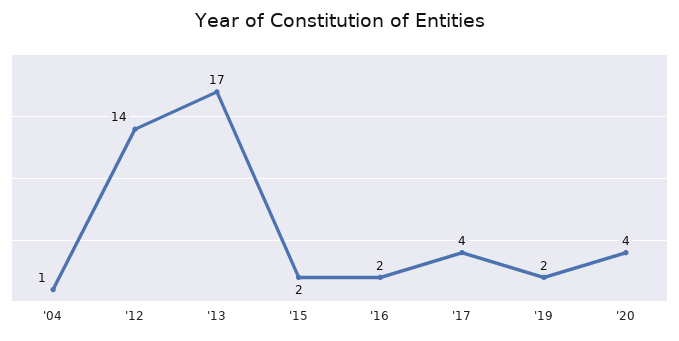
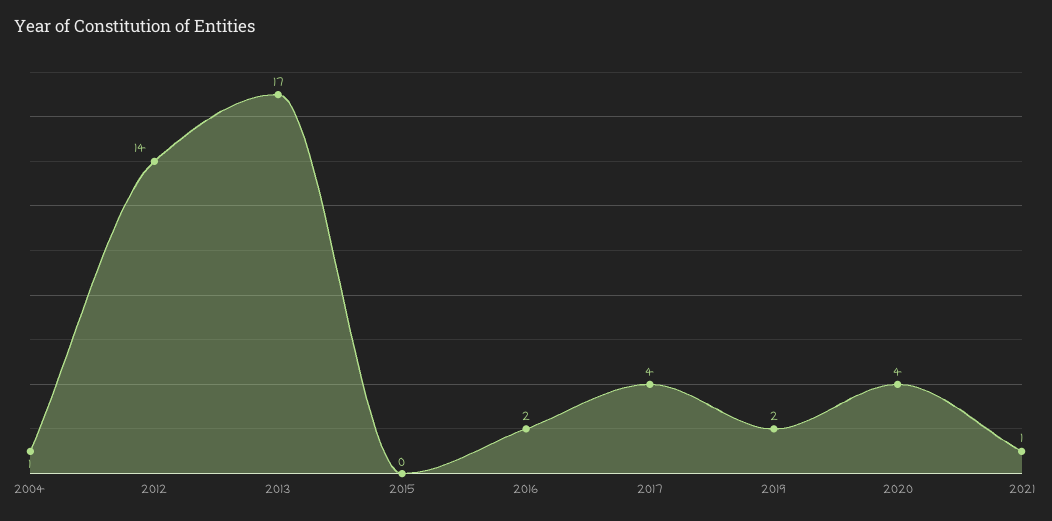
'15: 2 -> 0
2021: none -> 1

